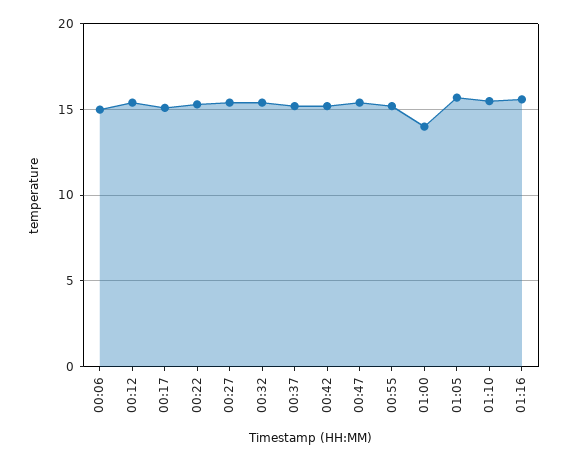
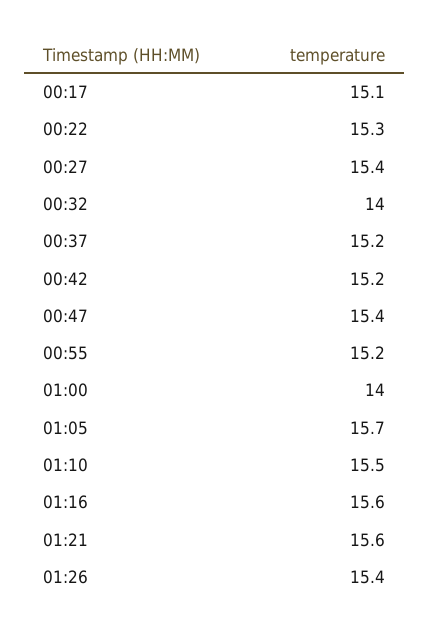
00:06: 15 -> none
00:12: 15.5 -> none
00:32: 15.5 -> 14
01:21: none -> 15.6
01:26: none -> 15.4

